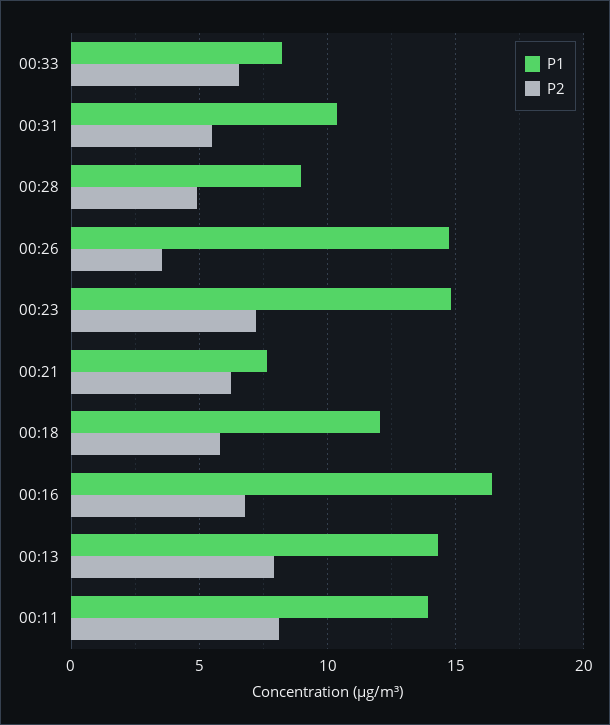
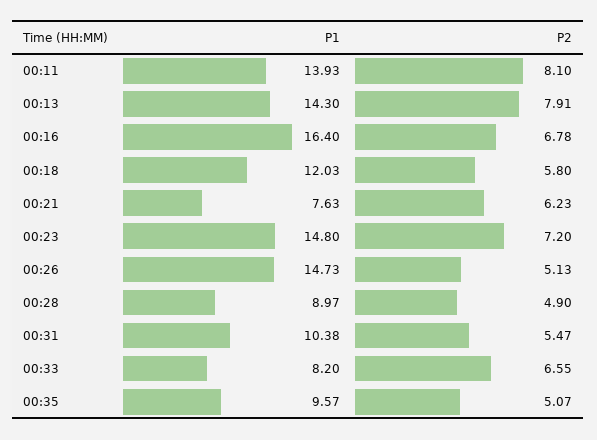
P2, 00:26: 3.5 -> 5.13
P1, 00:35: none -> 9.57
P2, 00:35: none -> 5.07

